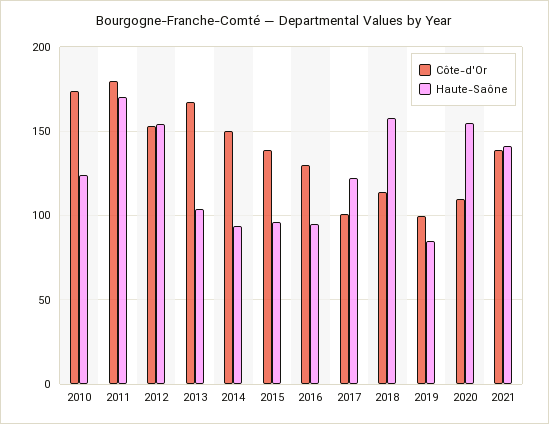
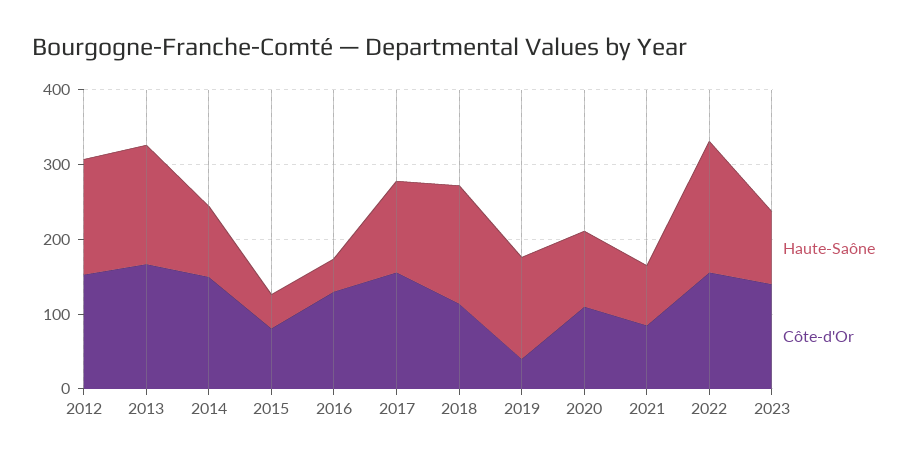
Côte-d'Or, 2010: 175 -> none
Haute-Saône, 2010: 125 -> none
Côte-d'Or, 2011: 180 -> none
Haute-Saône, 2011: 170 -> none
Haute-Saône, 2013: 105 -> 160
Côte-d'Or, 2015: 140 -> 80
Haute-Saône, 2015: 95 -> 40
Haute-Saône, 2016: 95 -> 40
Côte-d'Or, 2017: 100 -> 160
Côte-d'Or, 2019: 100 -> 40
Haute-Saône, 2019: 85 -> 140
Haute-Saône, 2020: 155 -> 100
Côte-d'Or, 2021: 140 -> 80
Haute-Saône, 2021: 140 -> 80
Haute-Saône, 2022: none -> 180
Côte-d'Or, 2022: none -> 160
Haute-Saône, 2023: none -> 100
Côte-d'Or, 2023: none -> 140

